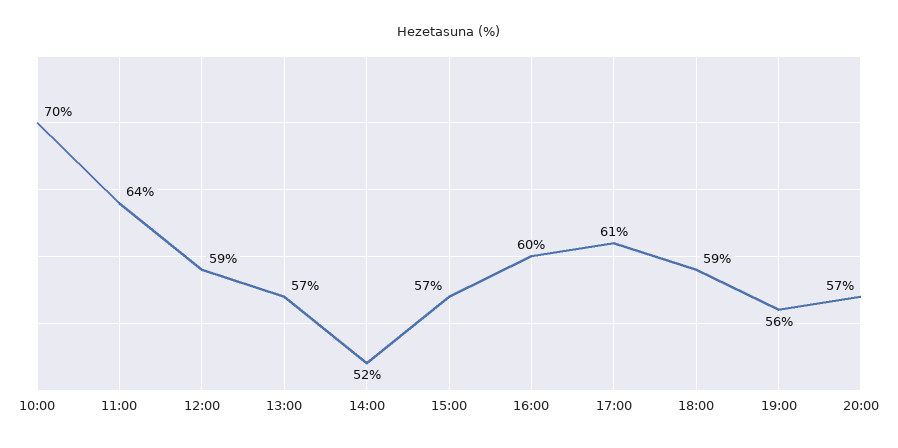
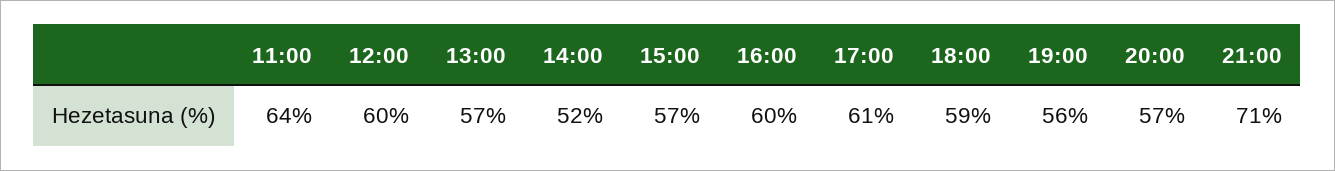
10:00: 70 -> none
12:00: 59 -> 60
21:00: none -> 71

